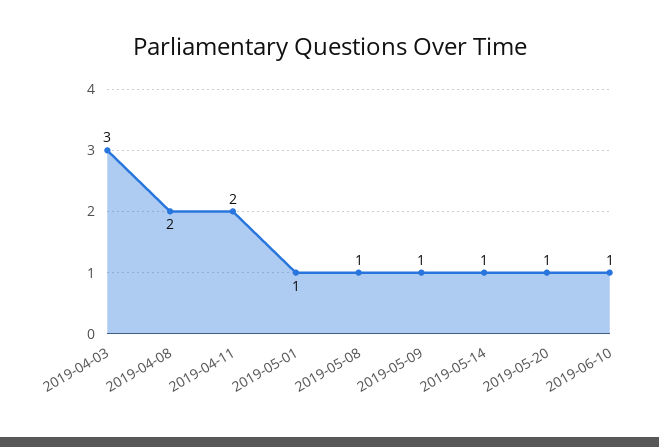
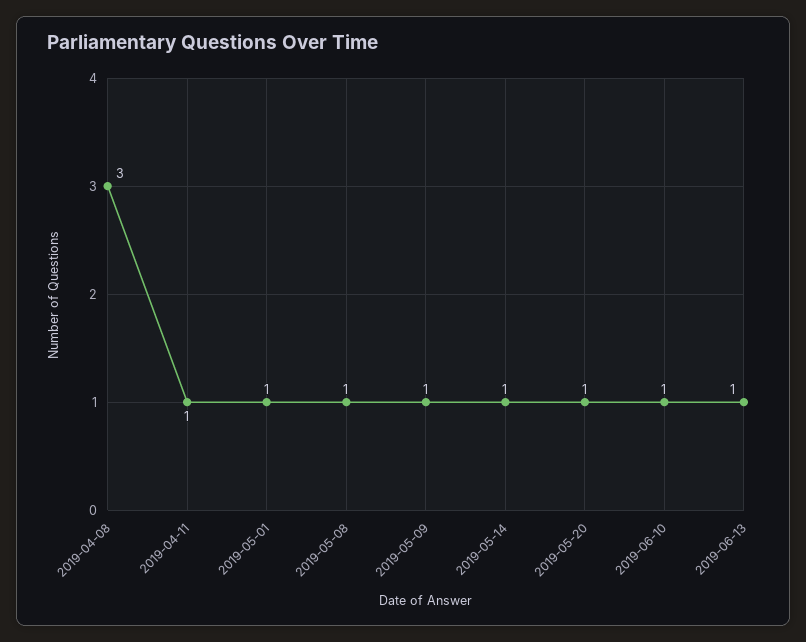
2019-04-03: 3 -> none
2019-04-08: 2 -> 3
2019-04-11: 2 -> 1
2019-06-13: none -> 1

